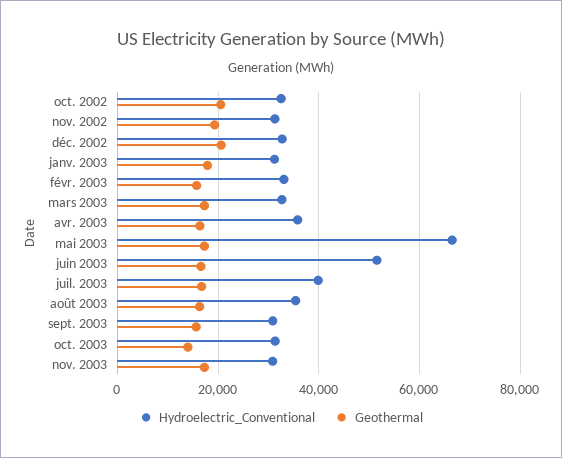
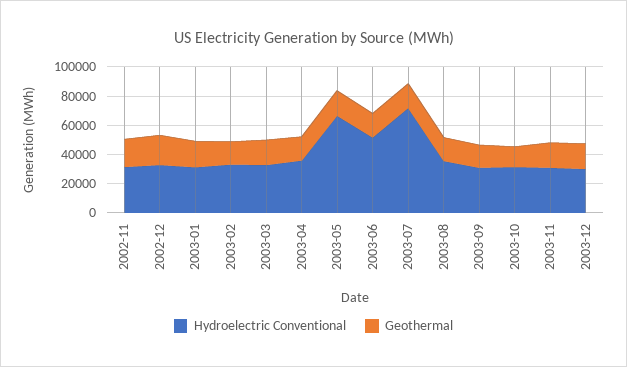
Hydroelectric_Conventional, oct. 2002: 32000 -> none
Geothermal, oct. 2002: 20000 -> none
Hydroelectric_Conventional, juil. 2003: 40000 -> 70000
Hydroelectric_Conventional, 2003-12: none -> 30000
Geothermal, 2003-12: none -> 20000

